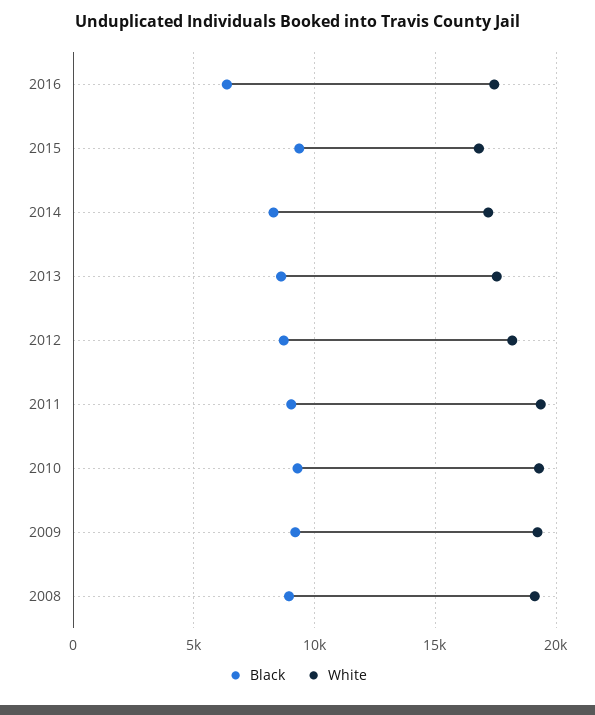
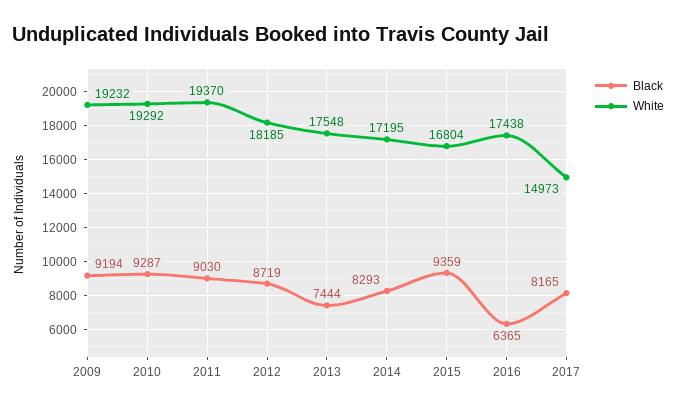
Black, 2013: 8500 -> 7444
Black, 2008: 9000 -> none
White, 2008: 19000 -> none
Black, 2017: none -> 8165
White, 2017: none -> 14973

